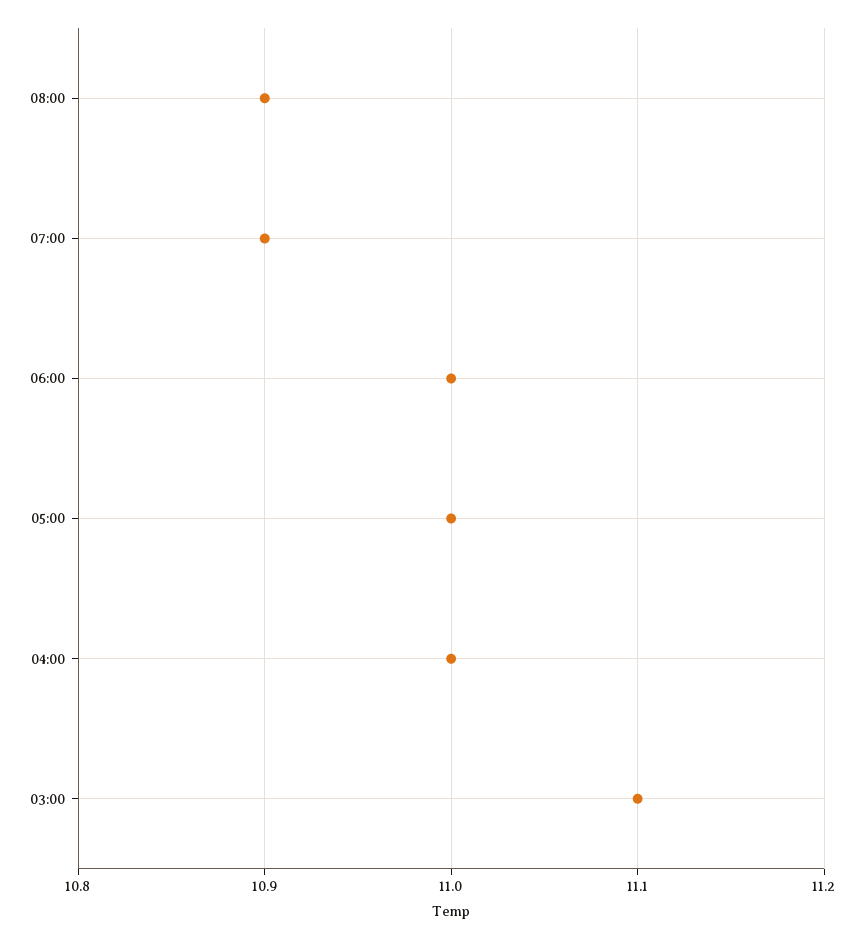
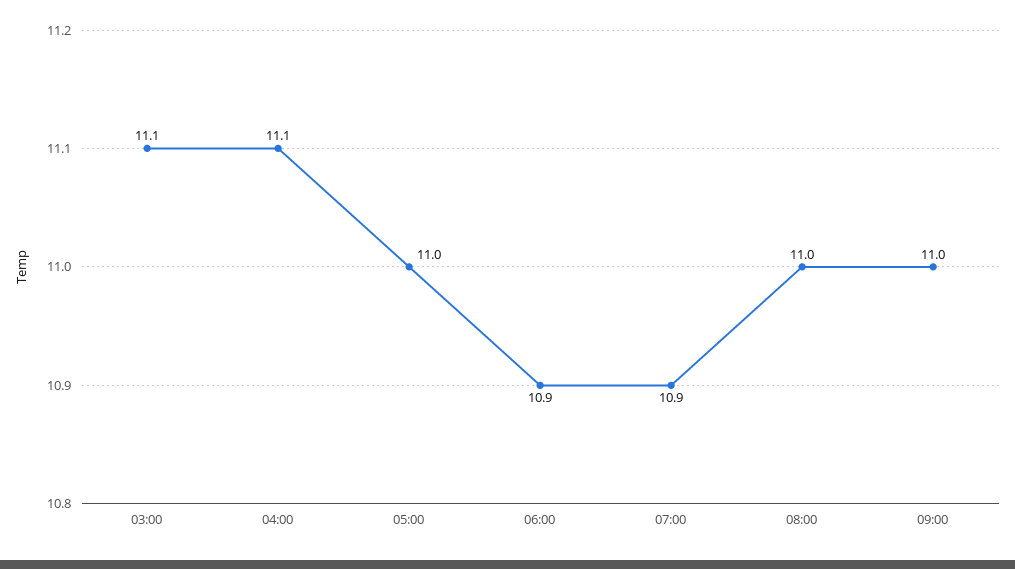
08:00: 10.9 -> 11
06:00: 11 -> 10.9
04:00: 11 -> 11.1
09:00: none -> 11

